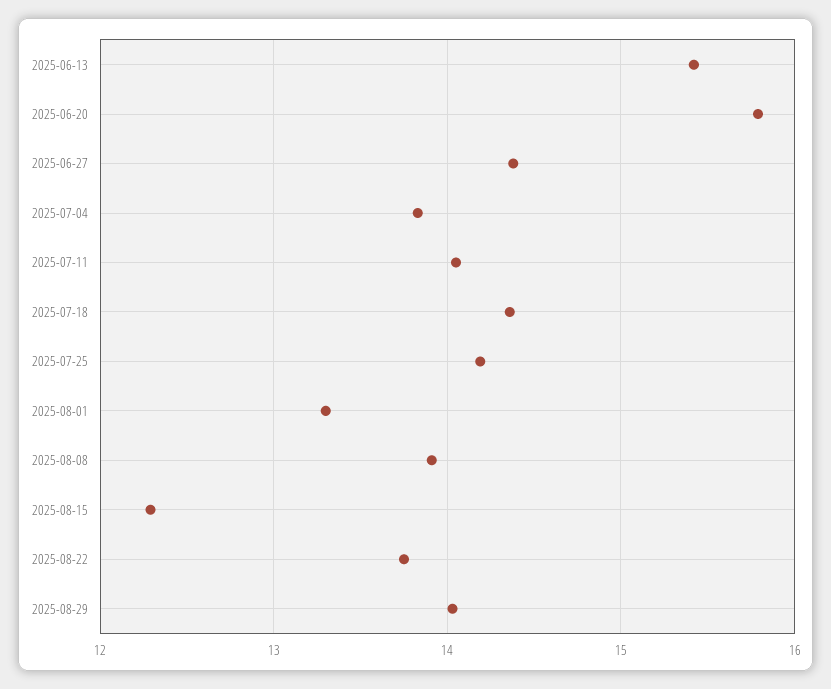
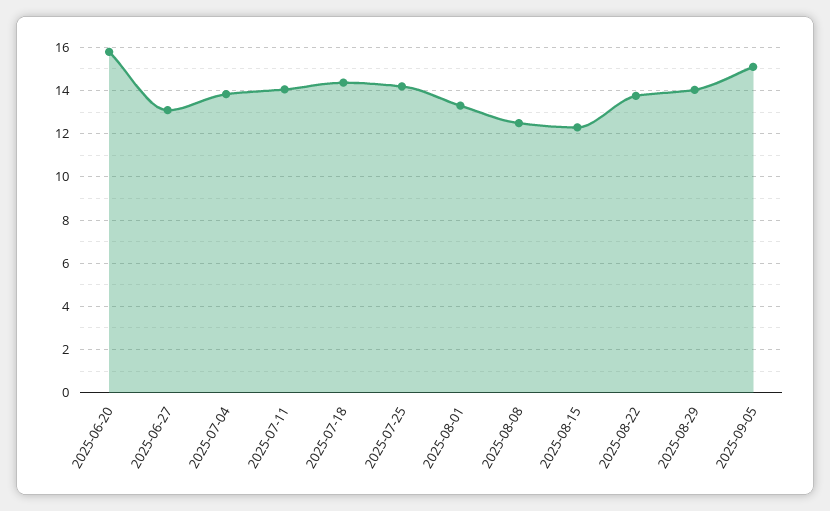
2025-06-13: 15.4 -> none
2025-06-27: 14.4 -> 13
2025-08-08: 13.9 -> 12.5
2025-09-05: none -> 15

